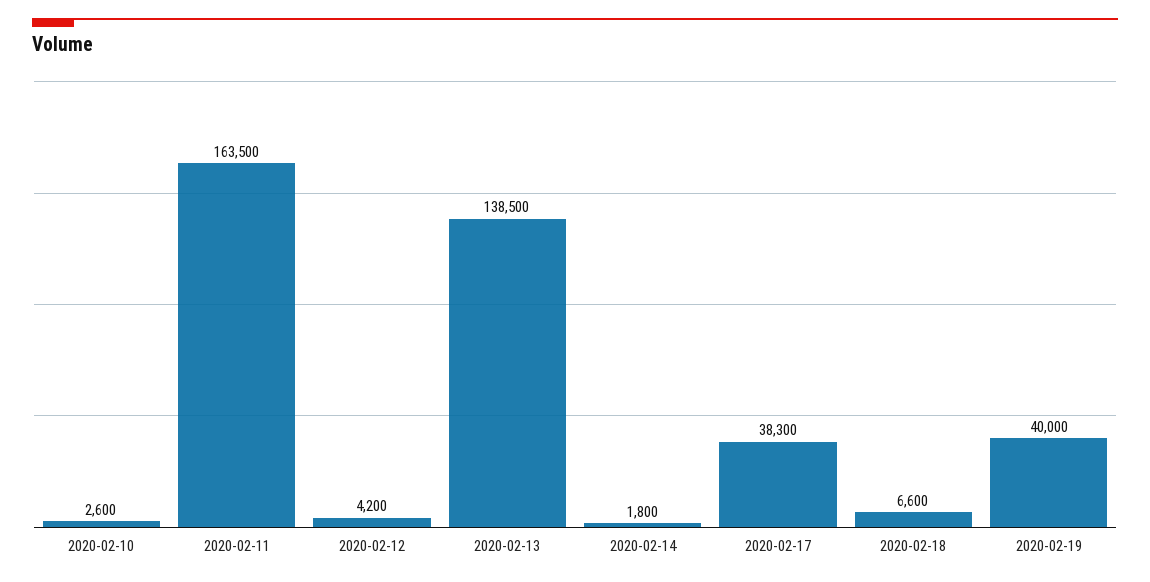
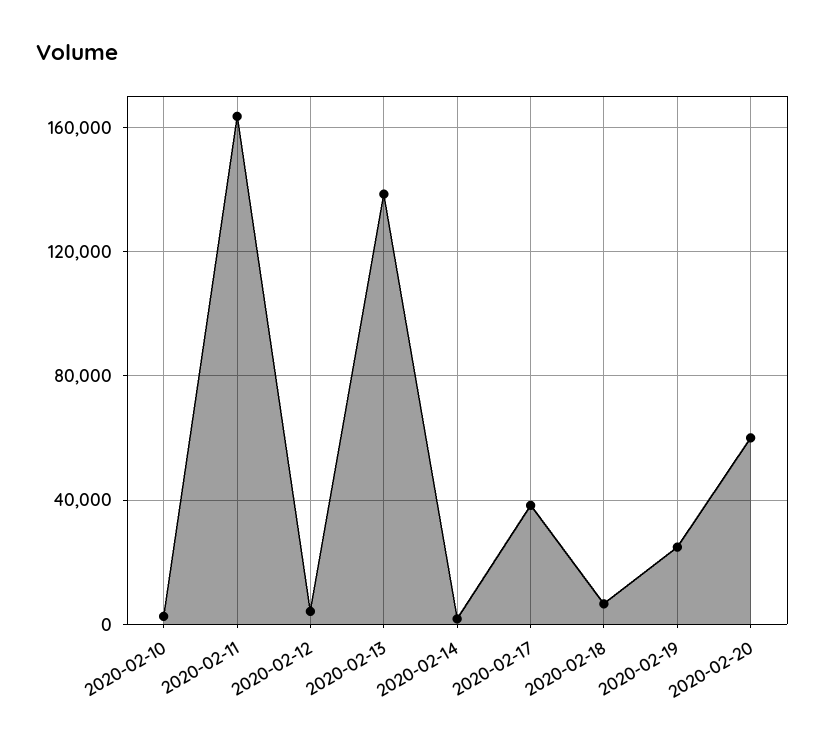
2020-02-19: 40000 -> 25000
2020-02-20: none -> 60000

